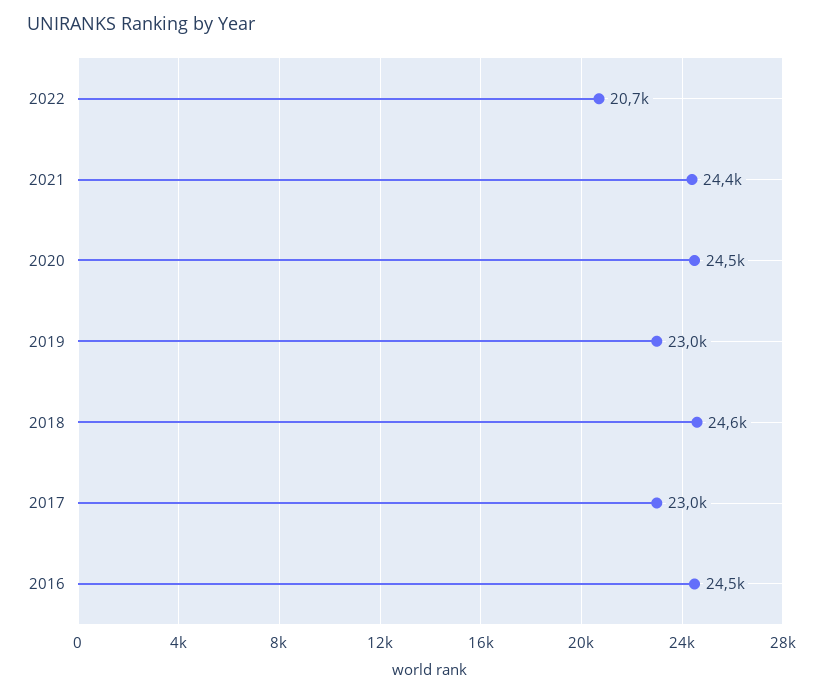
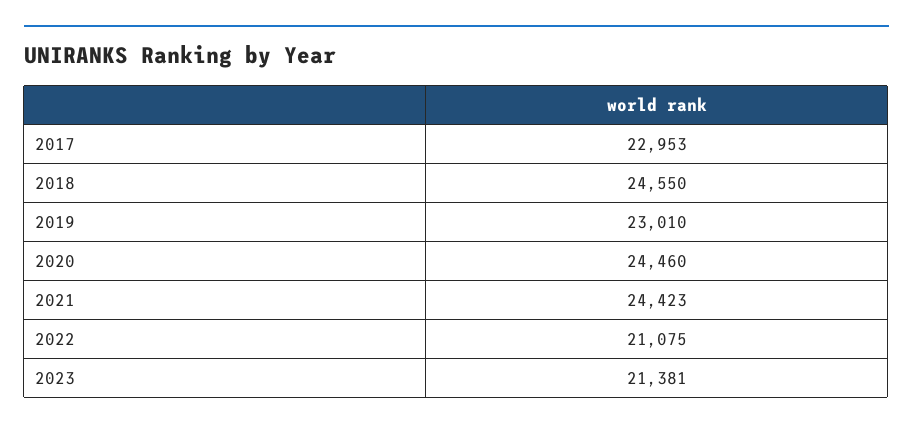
2022: 20700 -> 21075
2016: 24500 -> none
2023: none -> 21381

